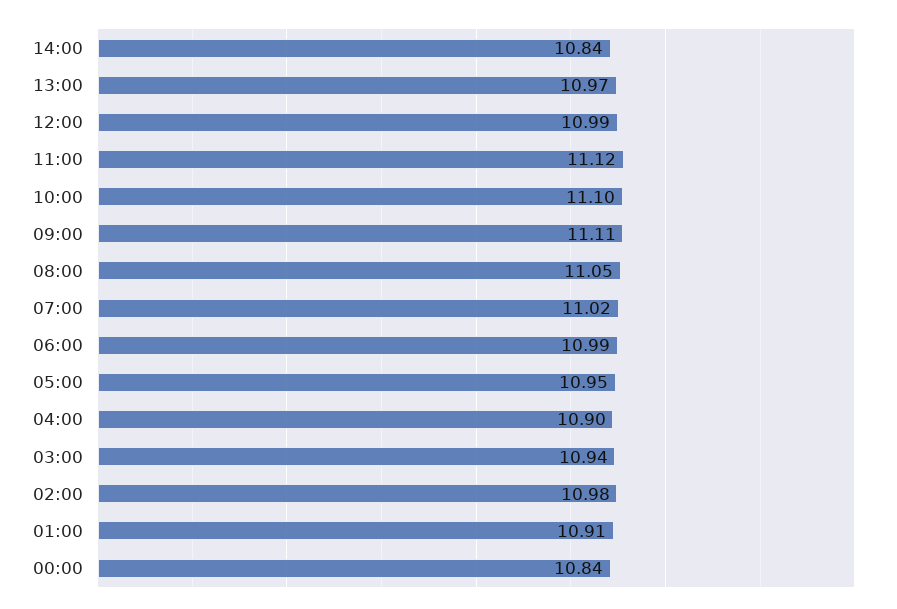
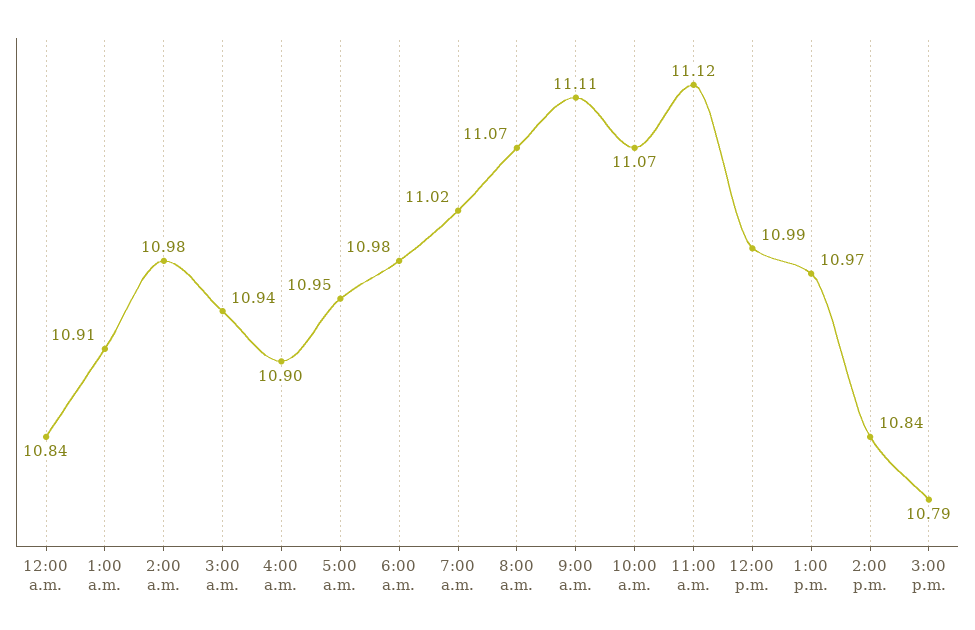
10:00: 11.1 -> 11.07
08:00: 11.05 -> 11.07
06:00: 10.99 -> 10.98
3:00 p.m.: none -> 10.79

